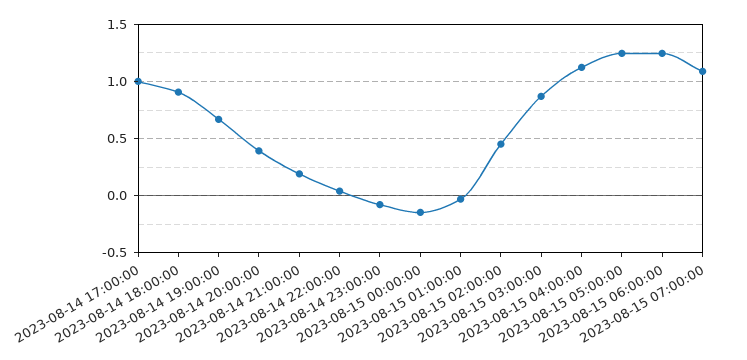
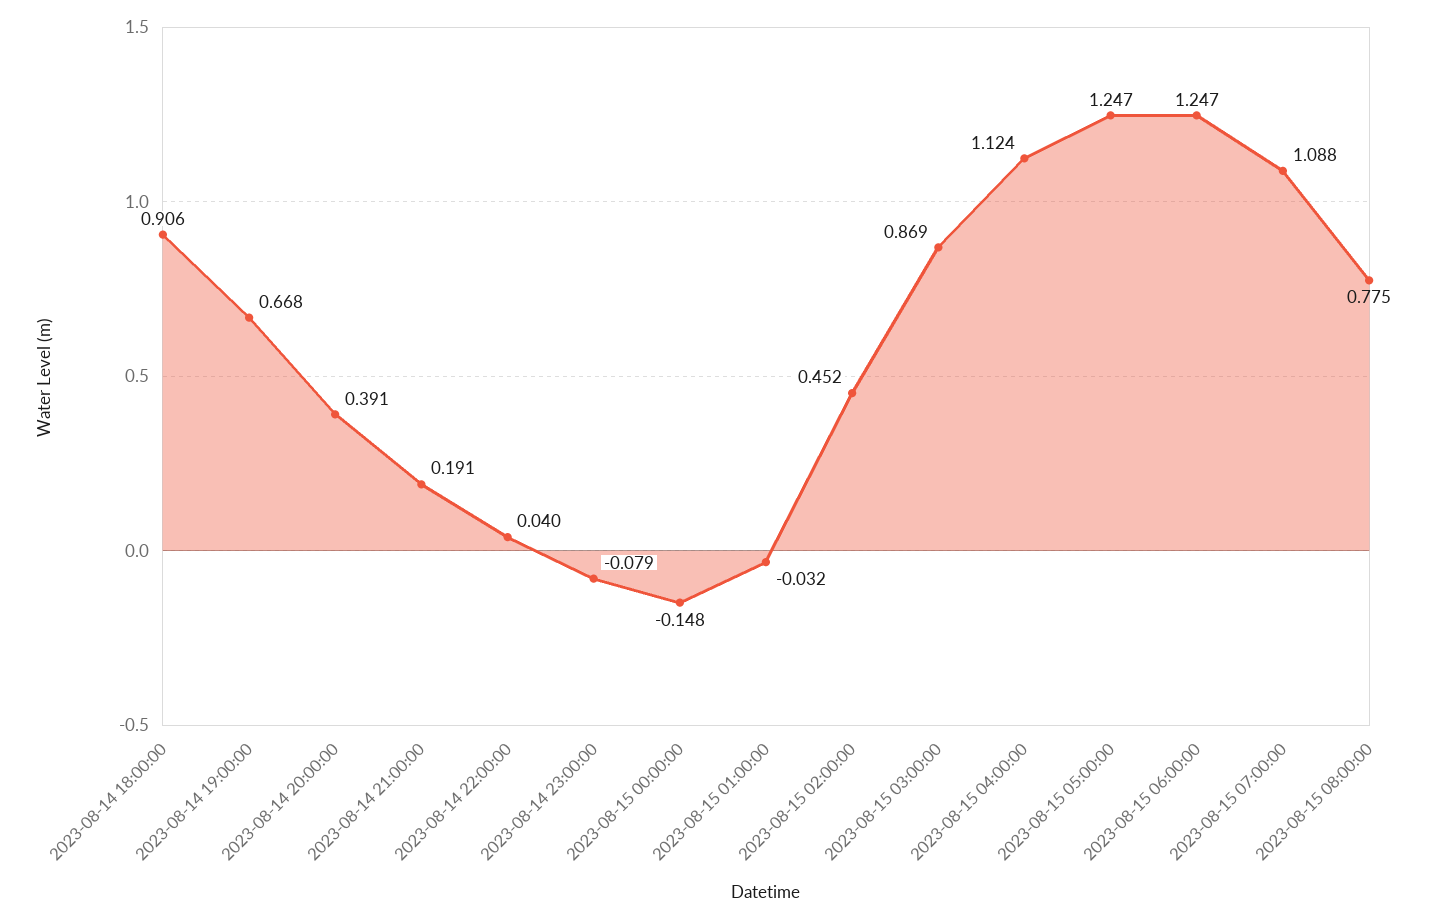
2023-08-14 17:00:00: 1 -> none
2023-08-15 08:00:00: none -> 0.775

